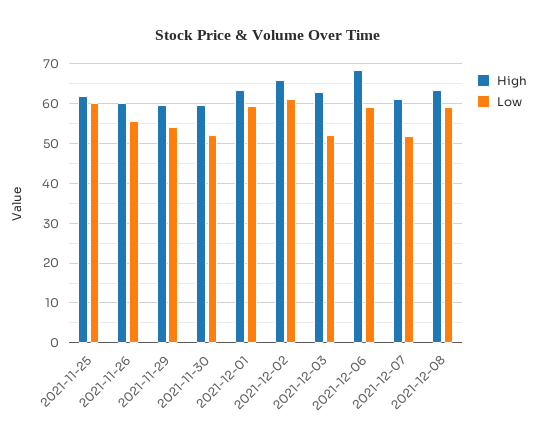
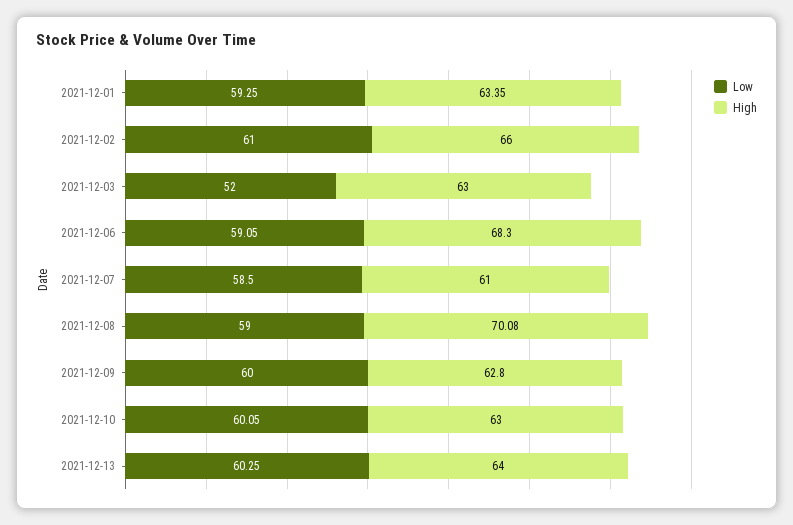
High, 2021-11-25: 62 -> none
Low, 2021-11-25: 60 -> none
High, 2021-11-26: 60 -> none
Low, 2021-11-26: 56 -> none
High, 2021-11-29: 60 -> none
Low, 2021-11-29: 54 -> none
High, 2021-11-30: 60 -> none
Low, 2021-11-30: 52 -> none
Low, 2021-12-07: 52 -> 58.5
High, 2021-12-08: 64 -> 70.08
Low, 2021-12-09: none -> 60
High, 2021-12-09: none -> 62.8
Low, 2021-12-10: none -> 60.05
High, 2021-12-10: none -> 63
Low, 2021-12-13: none -> 60.25
High, 2021-12-13: none -> 64

